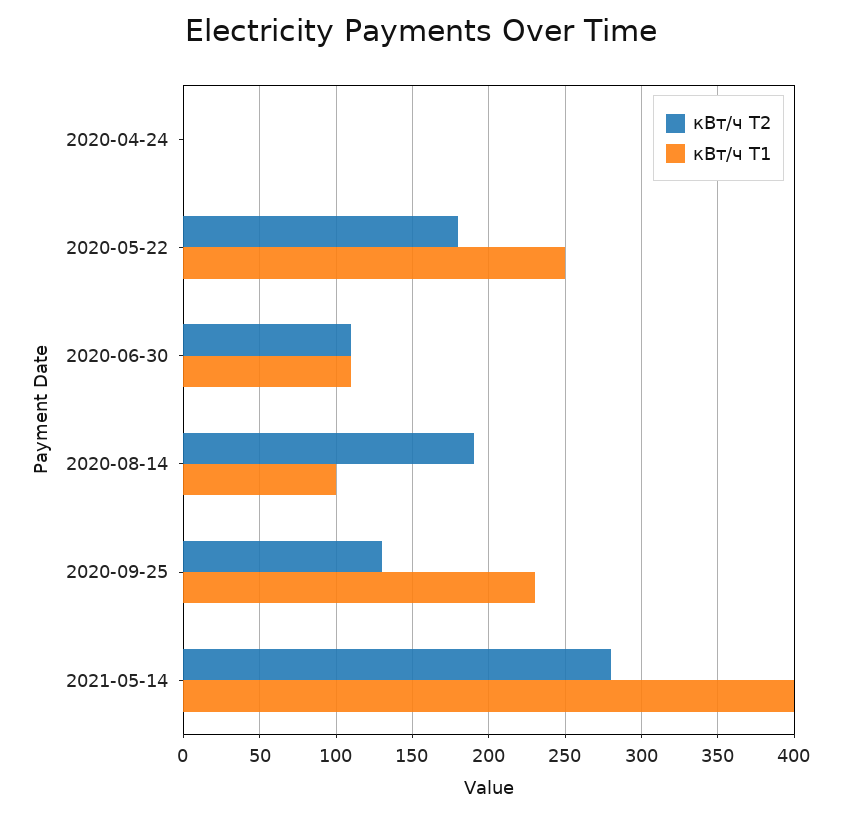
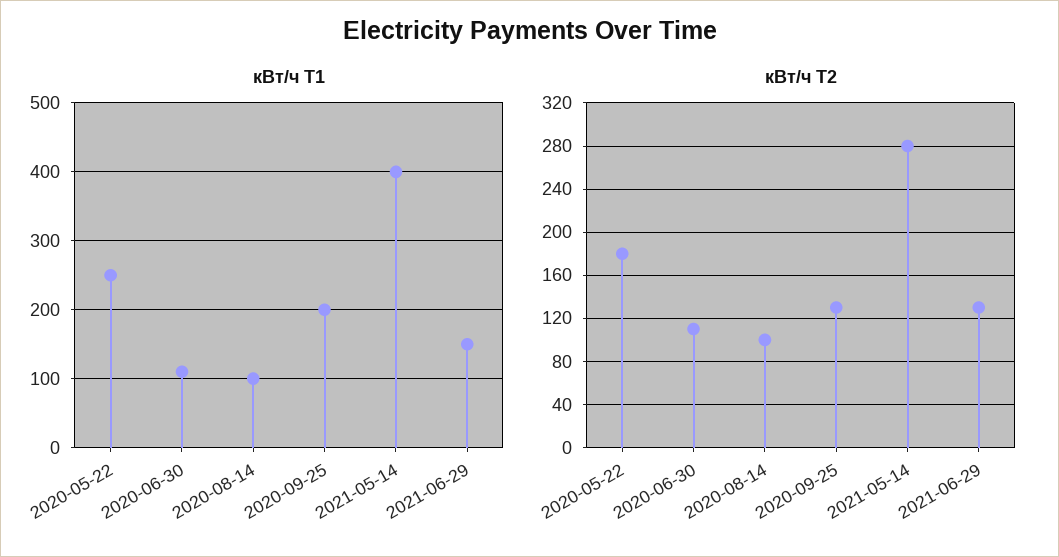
кВт/ч T2, 2020-04-24: 0 -> none
кВт/ч T1, 2020-04-24: 0 -> none
кВт/ч T2, 2020-08-14: 190 -> 100
кВт/ч T1, 2020-09-25: 230 -> 200
кВт/ч T1, 2021-06-29: none -> 150
кВт/ч T2, 2021-06-29: none -> 130

